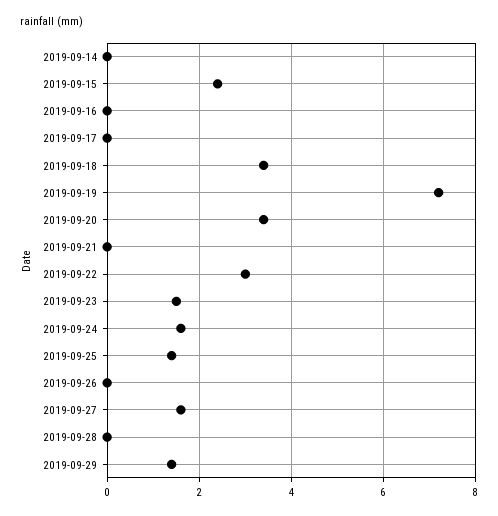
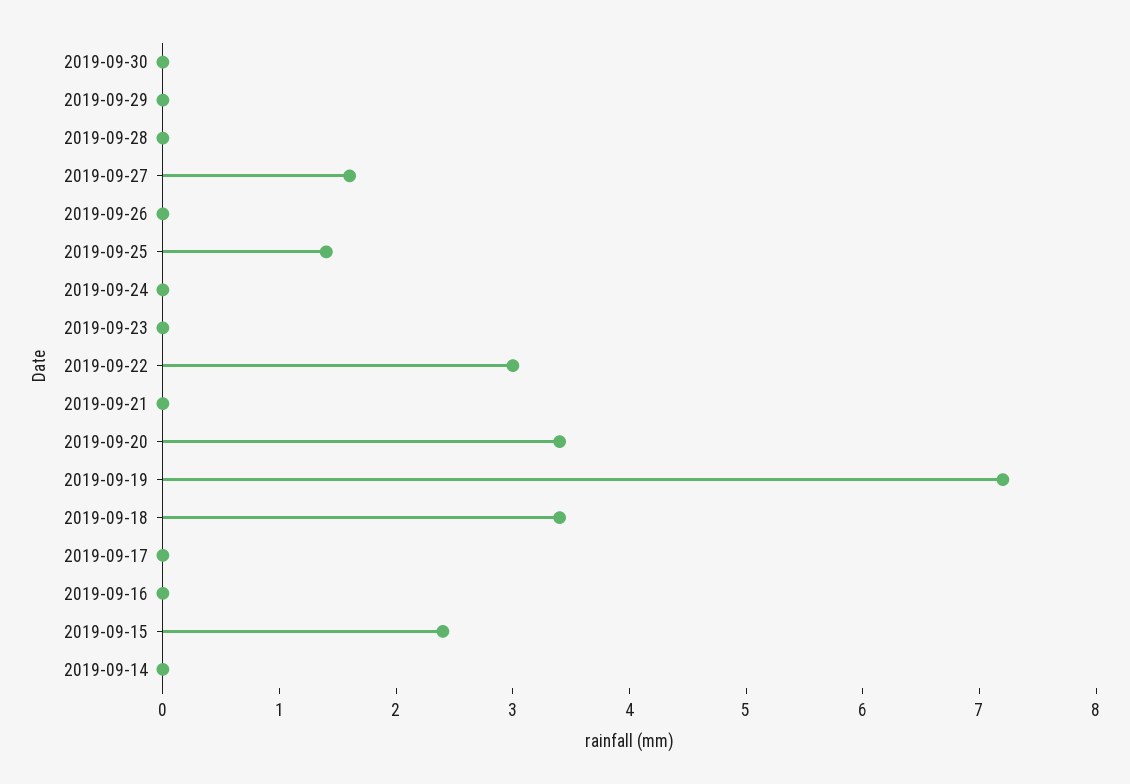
2019-09-23: 1.5 -> 0
2019-09-24: 1.5 -> 0
2019-09-29: 1.5 -> 0
2019-09-30: none -> 0

